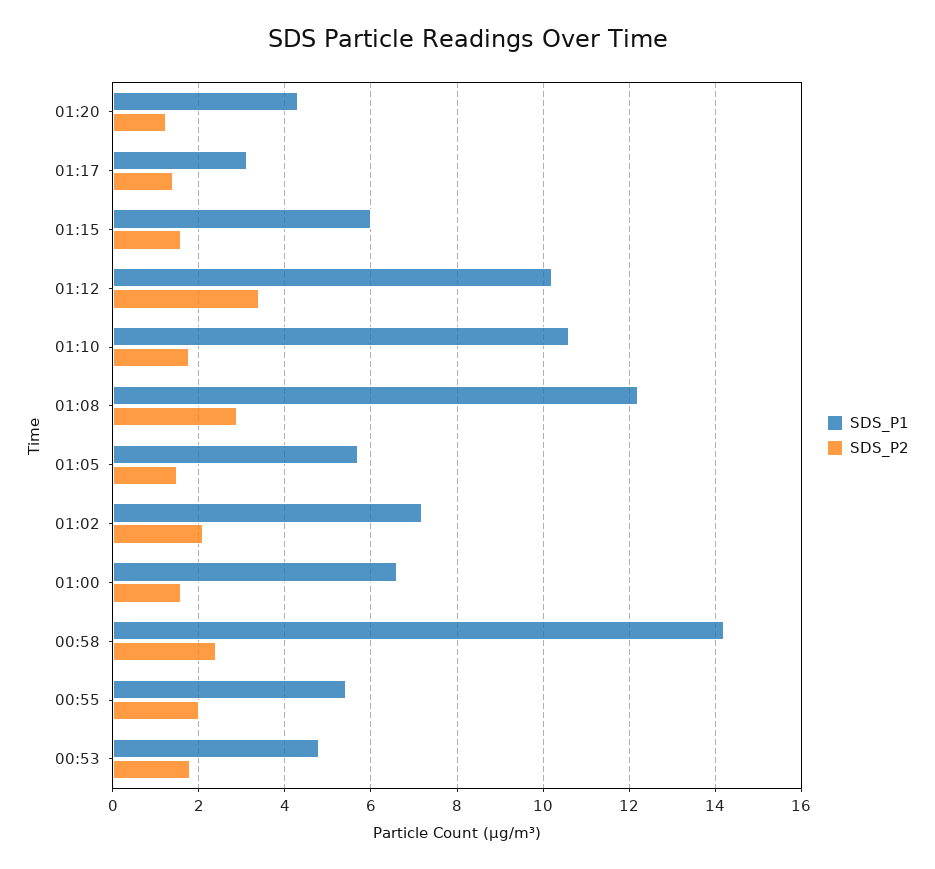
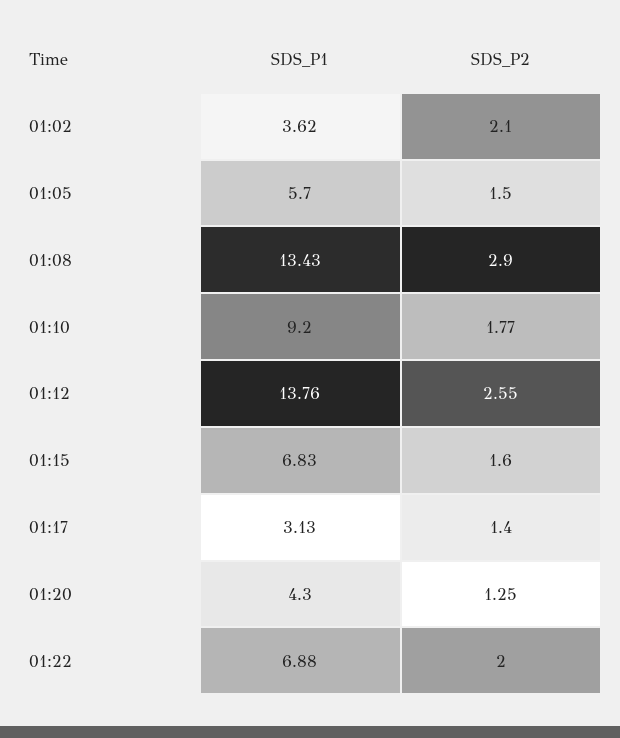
SDS_P1, 01:15: 6 -> 6.83
SDS_P1, 01:12: 10.2 -> 13.76
SDS_P2, 01:12: 3.4 -> 2.55
SDS_P1, 01:10: 10.6 -> 9.2
SDS_P1, 01:08: 12.2 -> 13.43
SDS_P1, 01:02: 7.2 -> 3.62
SDS_P1, 01:00: 6.6 -> none
SDS_P2, 01:00: 1.6 -> none
SDS_P1, 00:58: 14.2 -> none
SDS_P2, 00:58: 2.4 -> none
SDS_P1, 00:55: 5.4 -> none
SDS_P2, 00:55: 2 -> none
SDS_P1, 00:53: 4.8 -> none
SDS_P2, 00:53: 1.8 -> none
SDS_P1, 01:22: none -> 6.88
SDS_P2, 01:22: none -> 2

